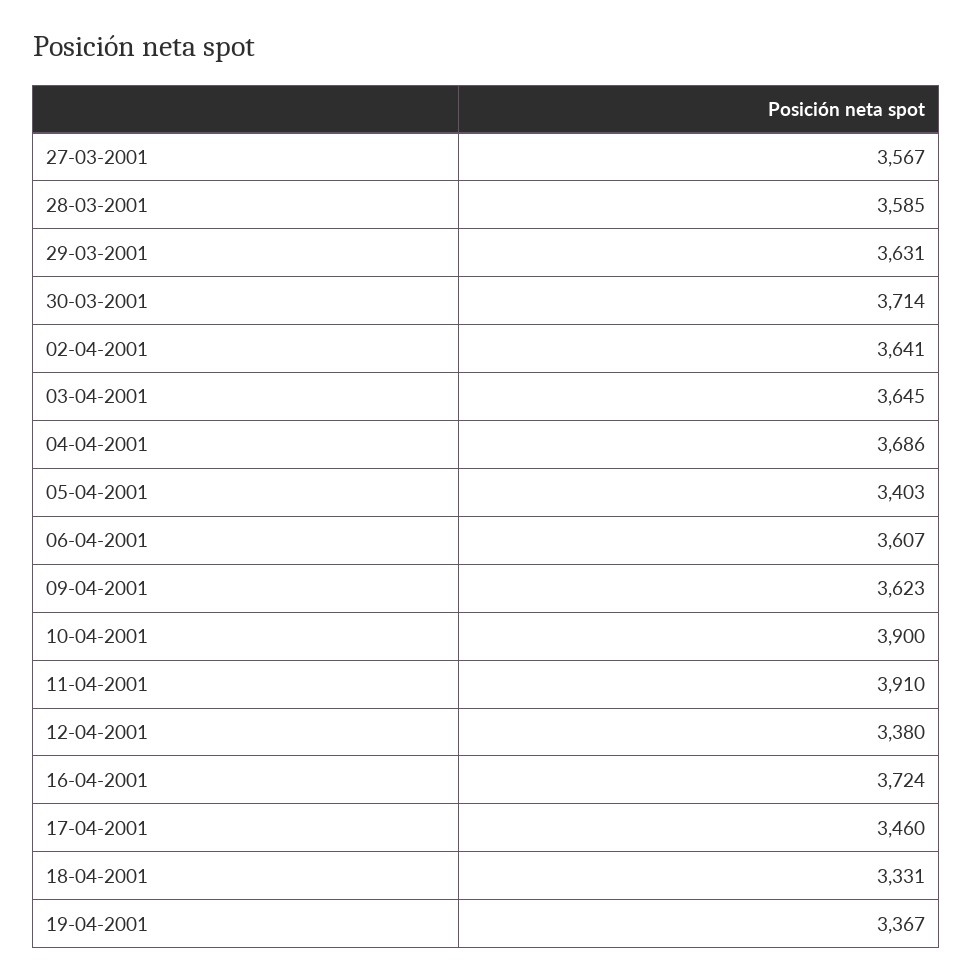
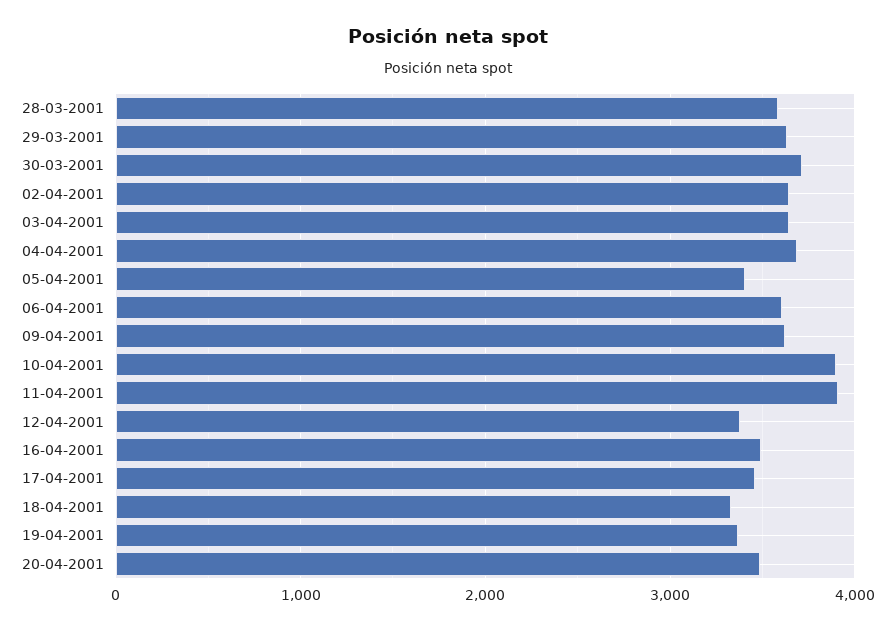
27-03-2001: 3567 -> none
16-04-2001: 3724 -> 3500
20-04-2001: none -> 3500

